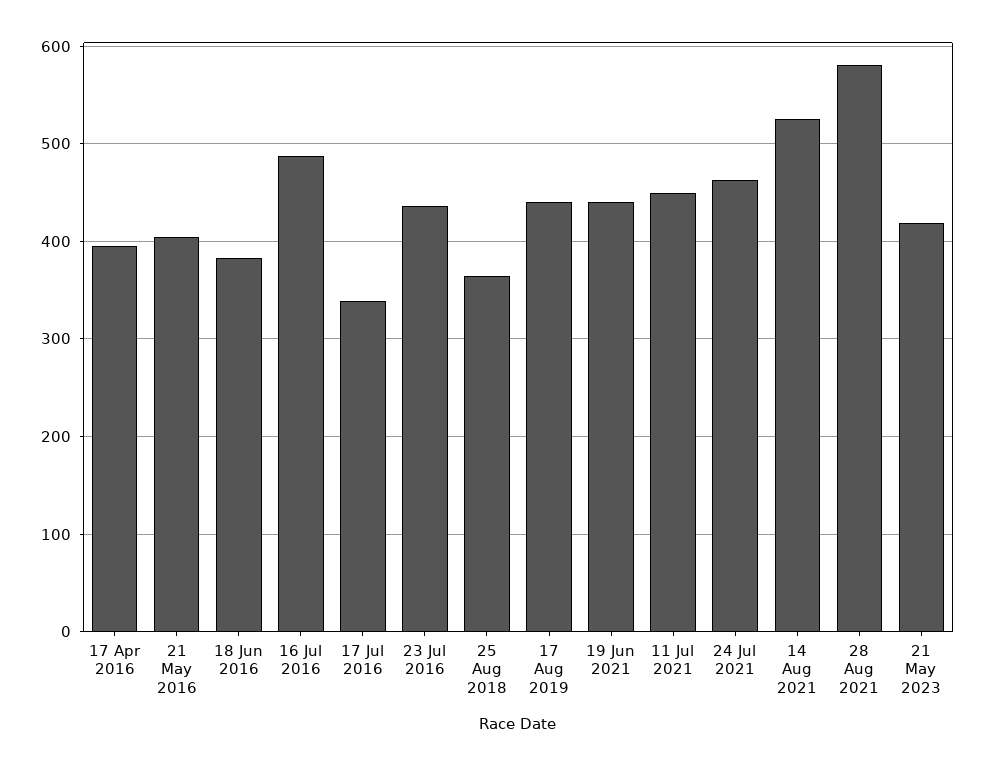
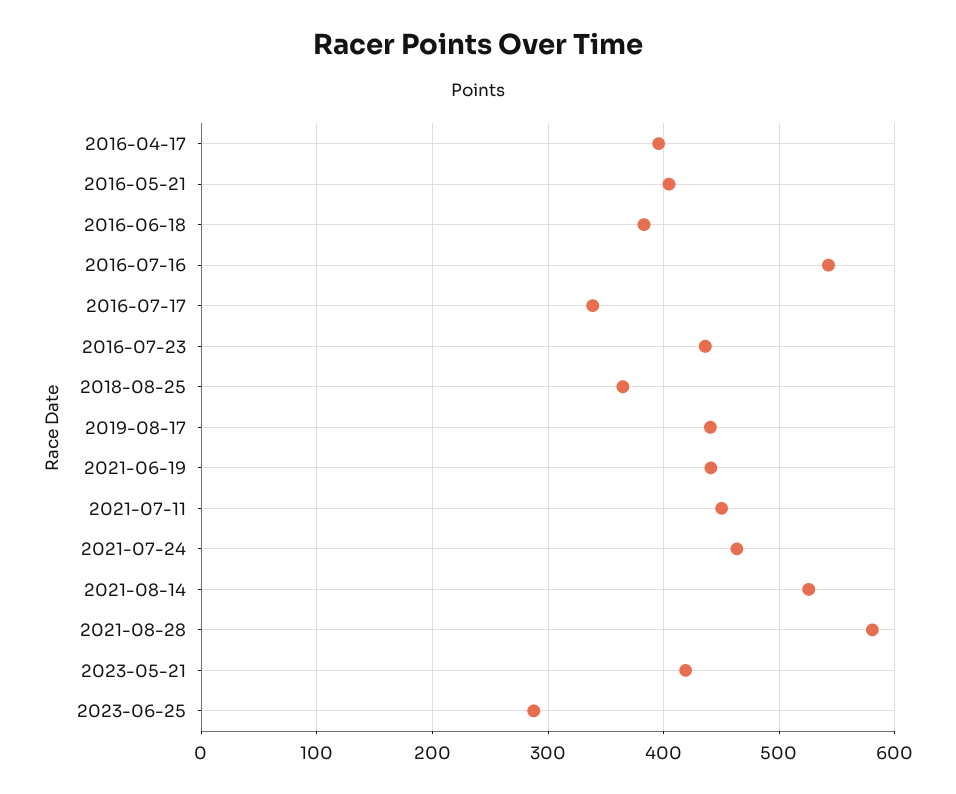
16 Jul 2016: 490 -> 540
2023-06-25: none -> 290

